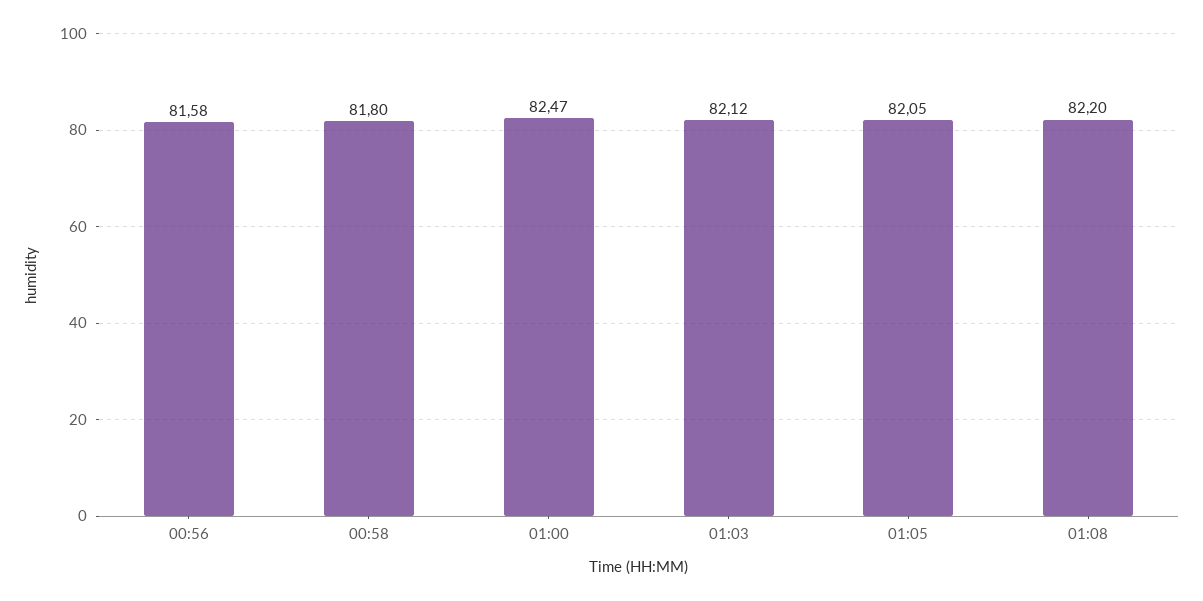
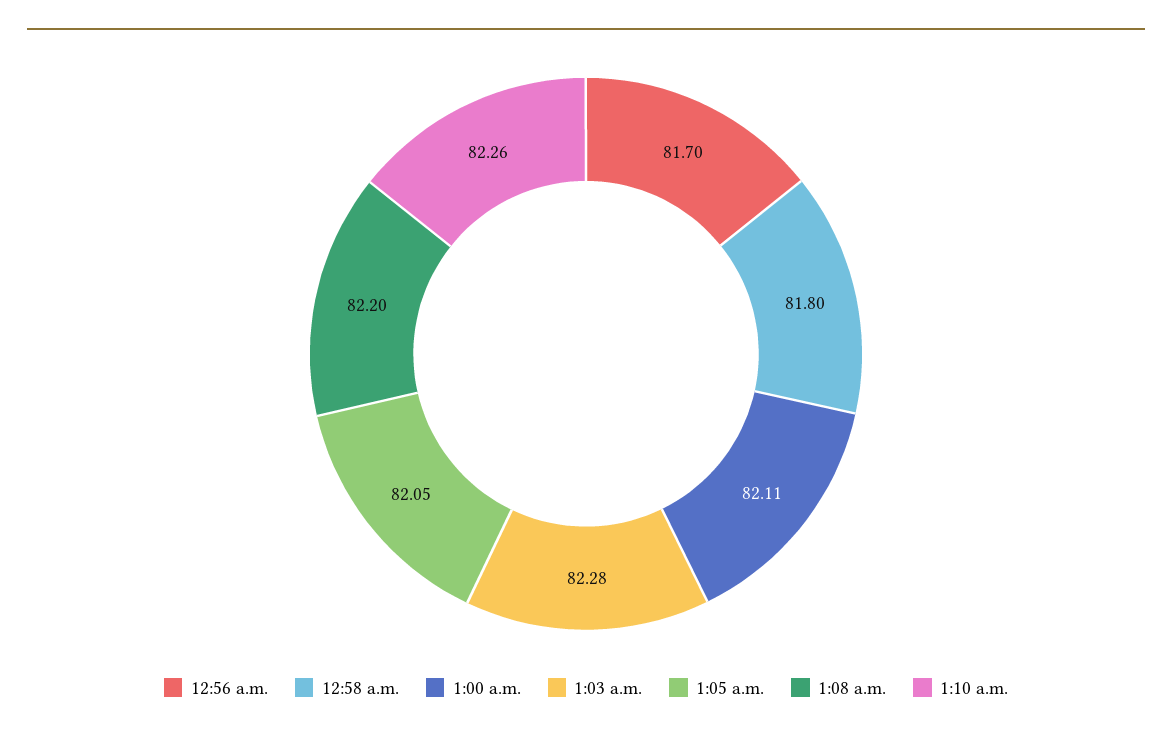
00:56: 81.58 -> 81.7
01:00: 82.47 -> 82.11
01:03: 82.12 -> 82.28
1:10 a.m.: none -> 82.26

